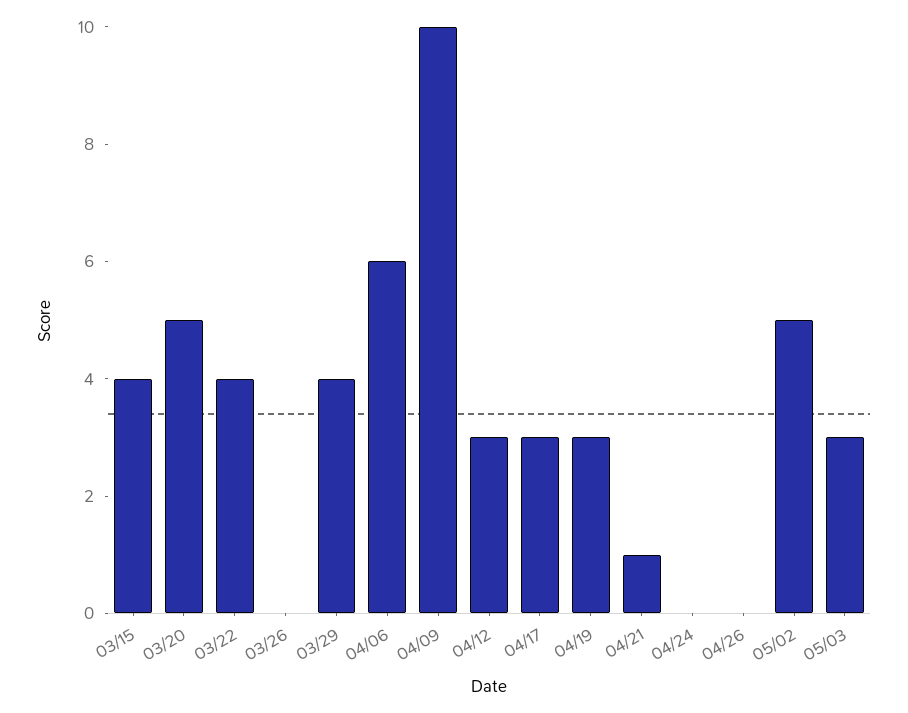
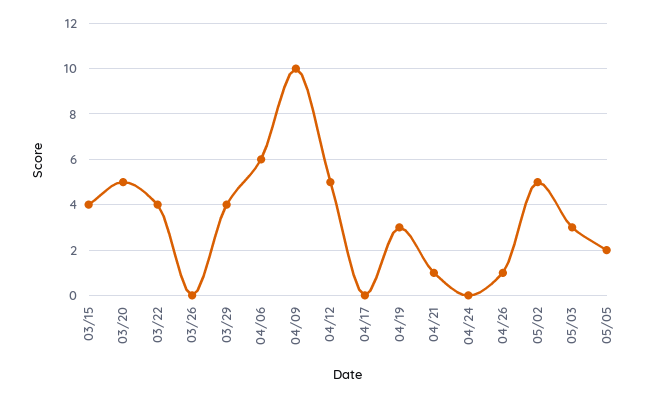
04/12: 3 -> 5
04/17: 3 -> 0
04/26: 0 -> 1
05/05: none -> 2

